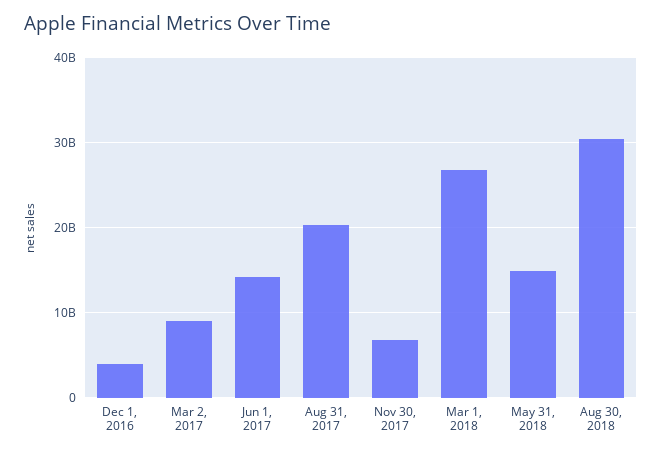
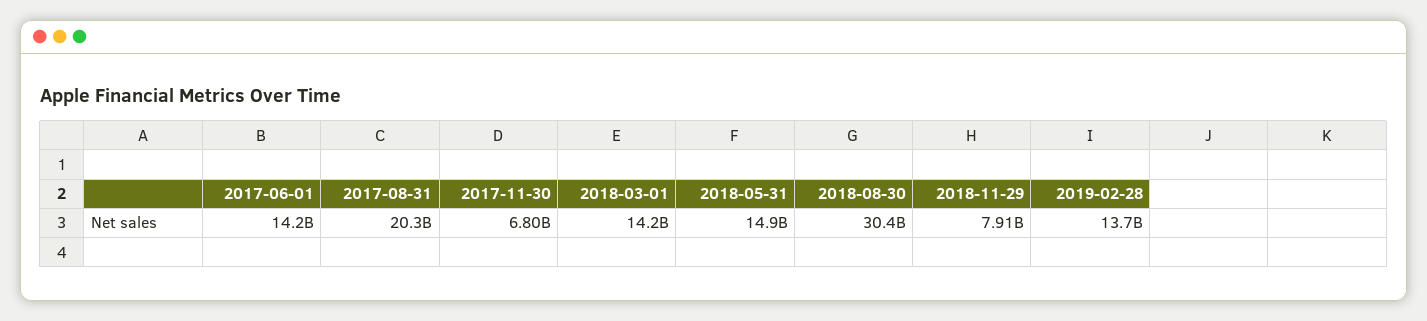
Dec 1, 2016: 4000000000 -> none
Mar 2, 2017: 9000000000 -> none
Mar 1, 2018: 27000000000 -> 14200000000
2018-11-29: none -> 7910000000
2019-02-28: none -> 13700000000

